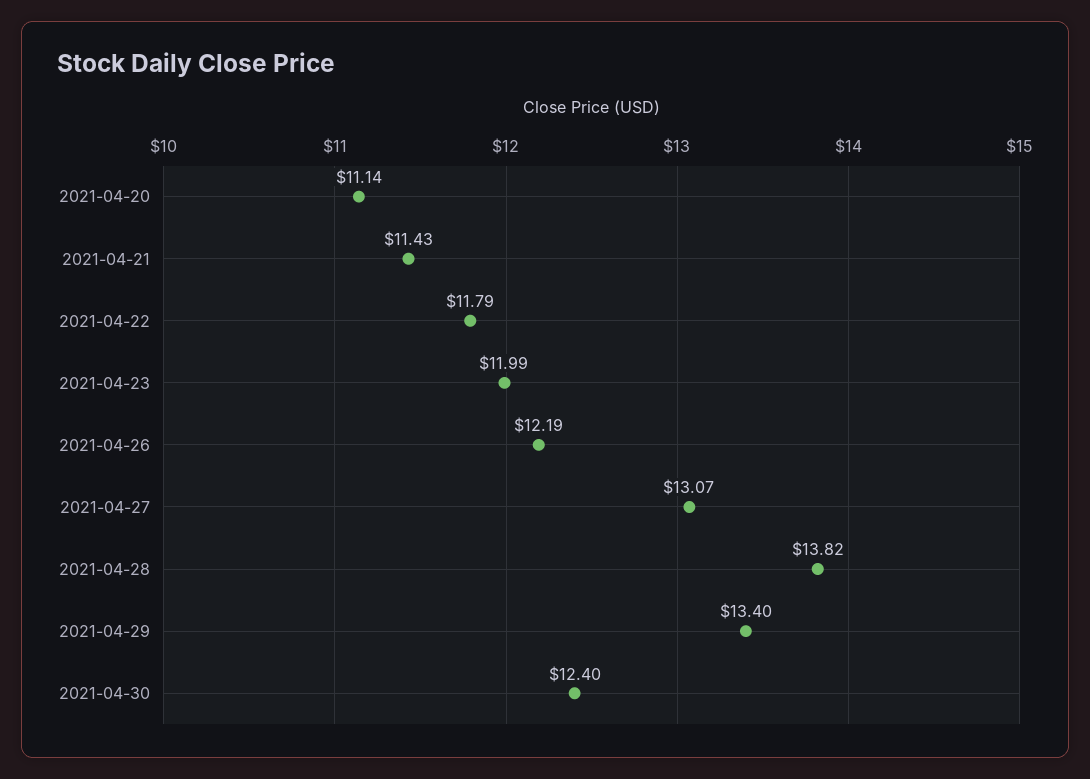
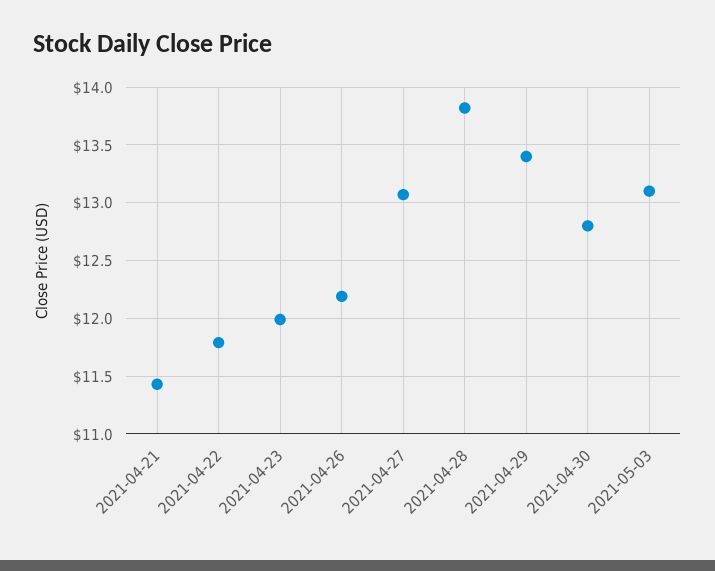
2021-04-20: 11.14 -> none
2021-04-30: 12.4 -> 12.8
2021-05-03: none -> 13.1

